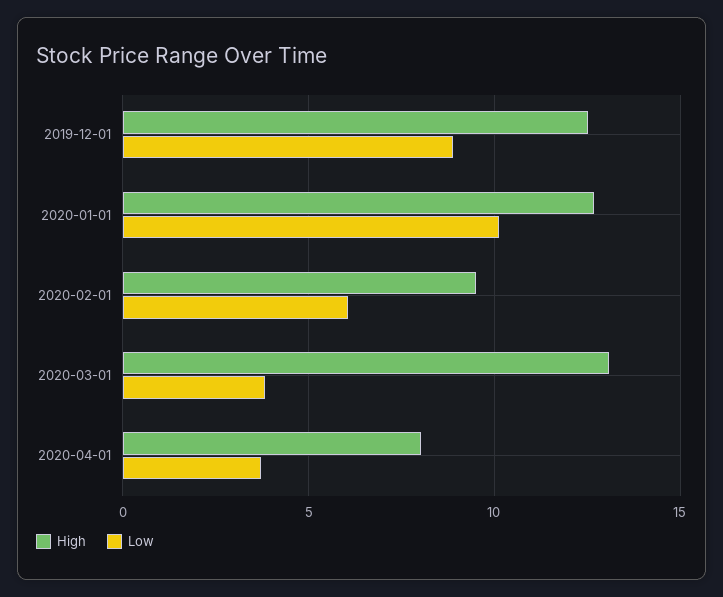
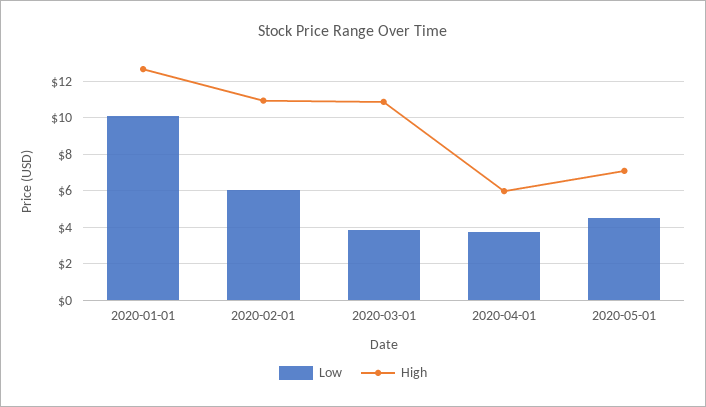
High, 2019-12-01: 12.5 -> none
Low, 2019-12-01: 9 -> none
High, 2020-02-01: 9.5 -> 11
High, 2020-03-01: 13 -> 11
High, 2020-04-01: 8 -> 6
Low, 2020-05-01: none -> 4.5
High, 2020-05-01: none -> 7

